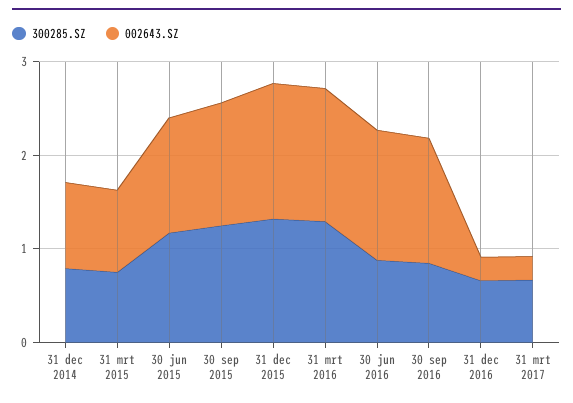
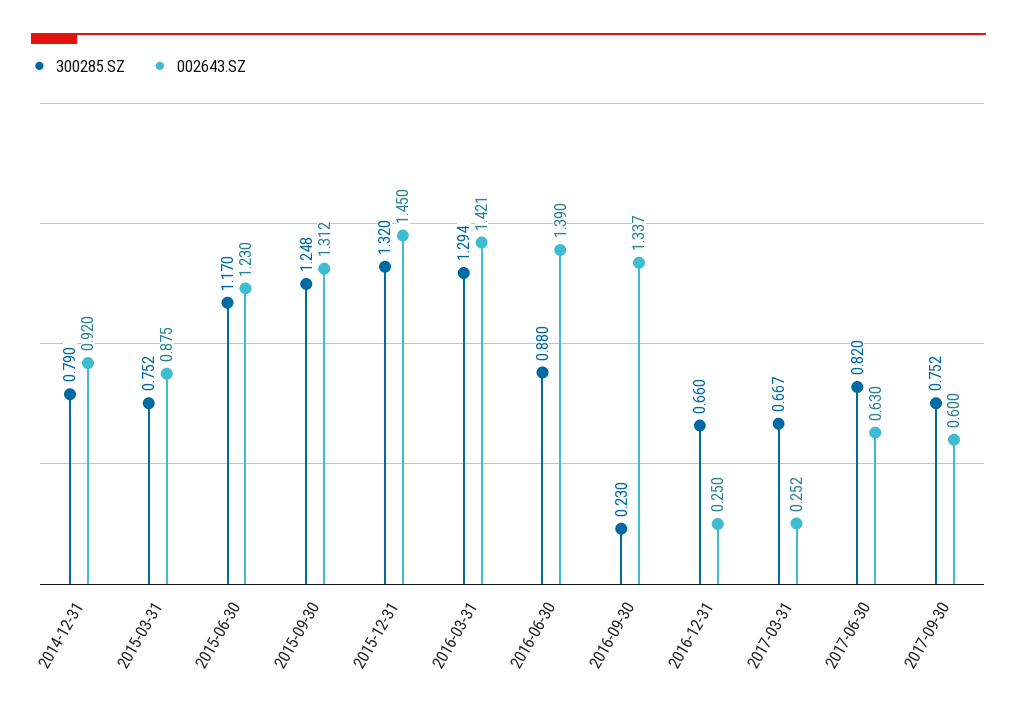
300285.SZ, 30 sep 2016: 0.8 -> 0.23
300285.SZ, 2017-06-30: none -> 0.82
002643.SZ, 2017-06-30: none -> 0.63
300285.SZ, 2017-09-30: none -> 0.752
002643.SZ, 2017-09-30: none -> 0.6

